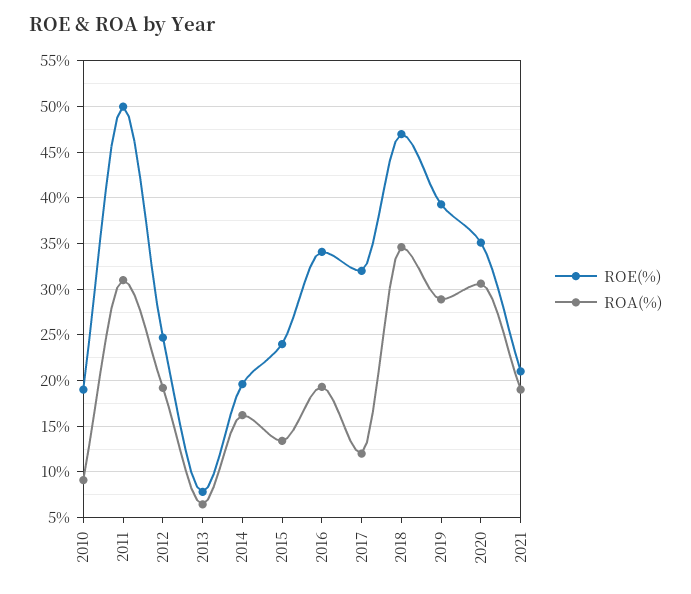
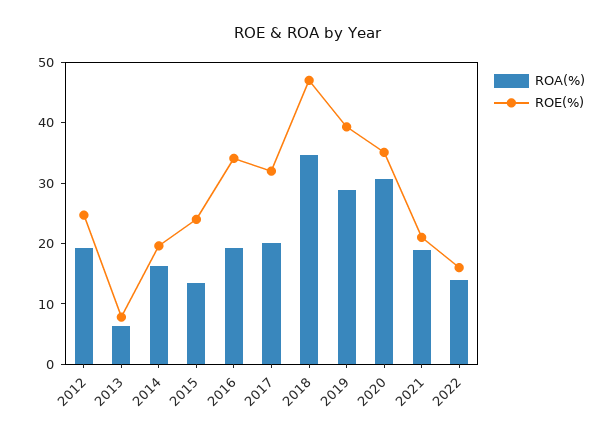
ROE(%), 2010: 19 -> none
ROA(%), 2010: 9 -> none
ROE(%), 2011: 50 -> none
ROA(%), 2011: 31 -> none
ROA(%), 2017: 12 -> 20
ROA(%), 2022: none -> 14
ROE(%), 2022: none -> 16

